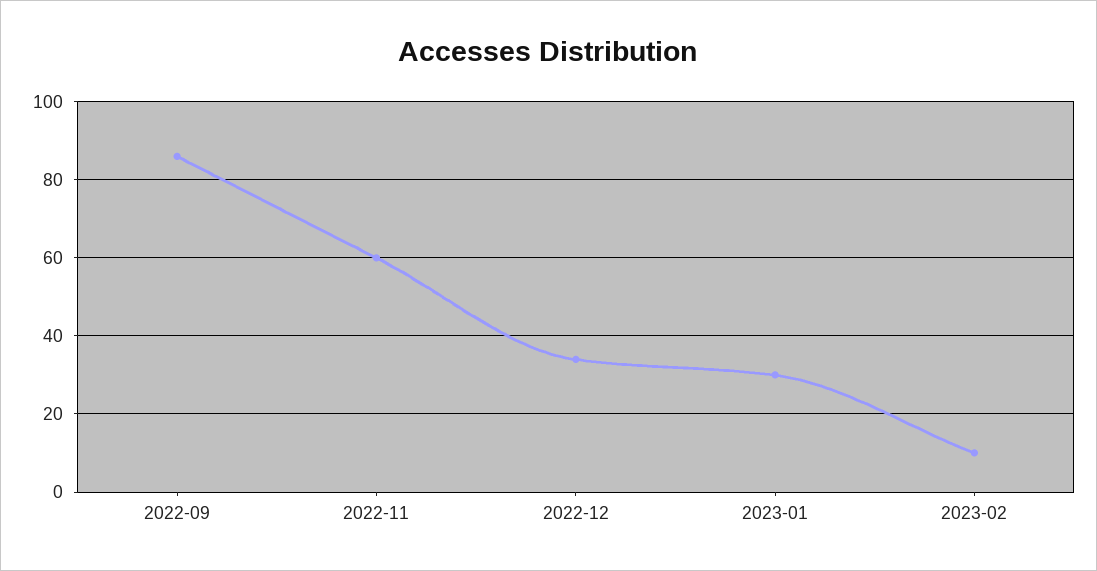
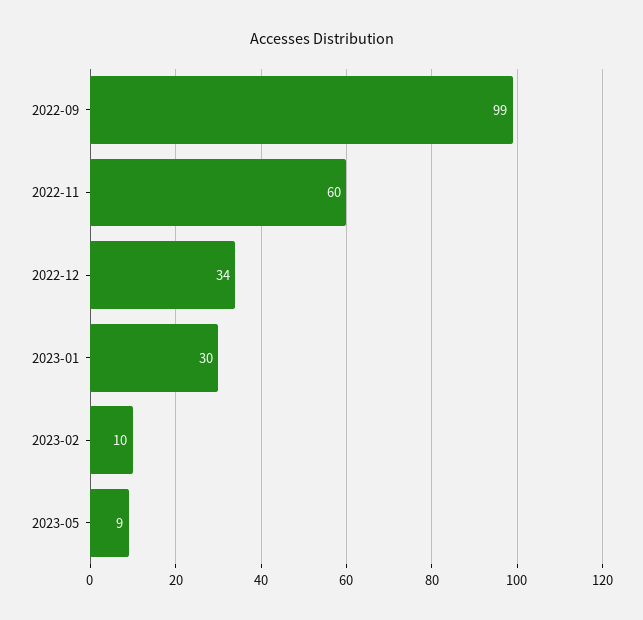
2022-09: 85 -> 99
2023-05: none -> 9

